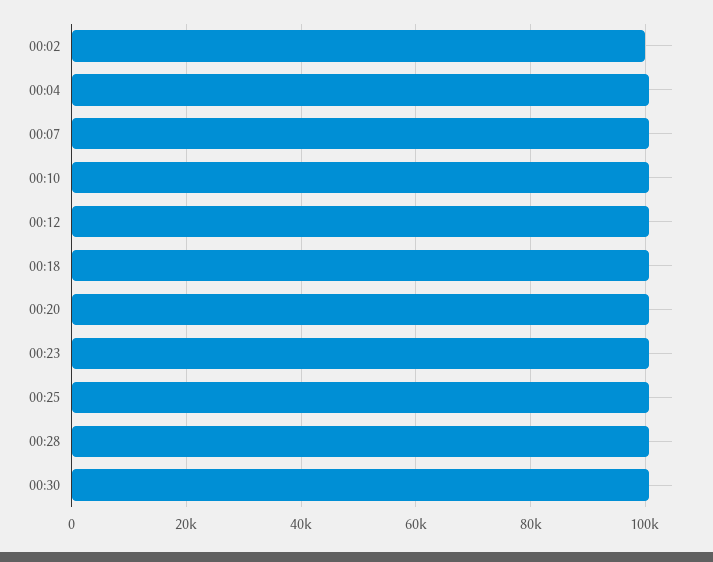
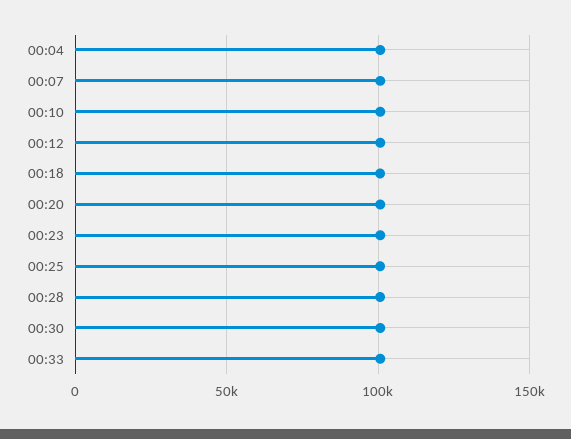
00:02: 100000 -> none
00:33: none -> 100000

